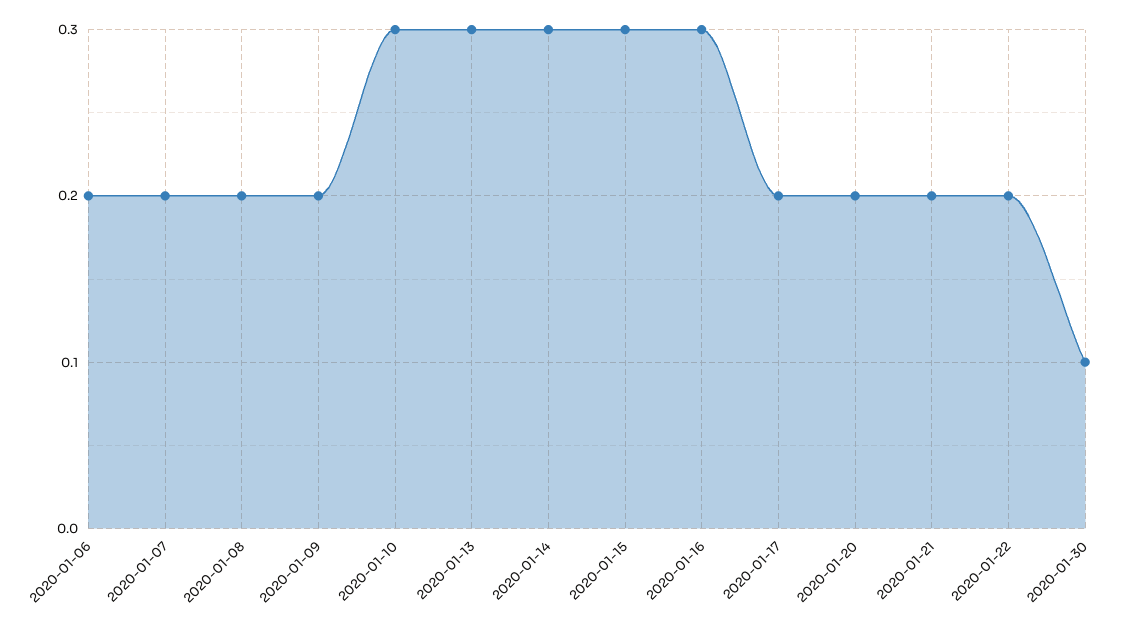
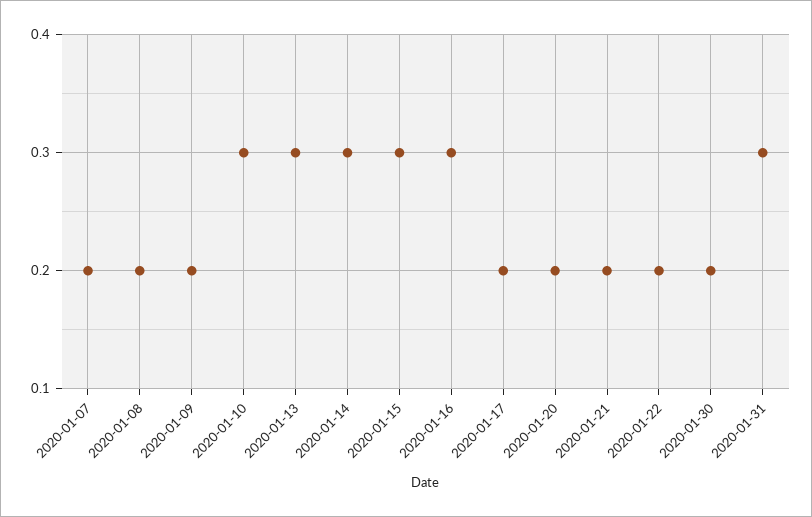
2020-01-06: 0.2 -> none
2020-01-30: 0.1 -> 0.2
2020-01-31: none -> 0.3

